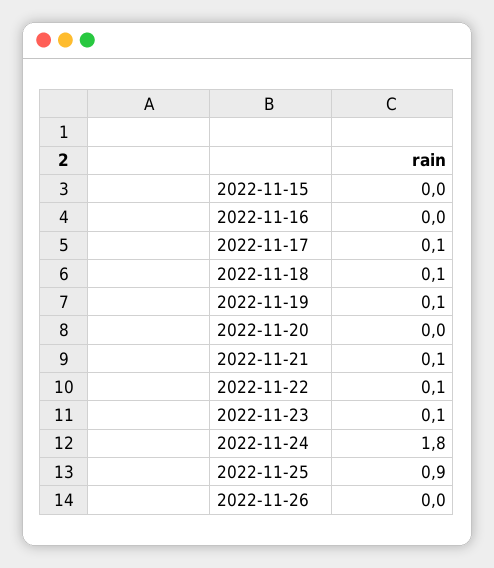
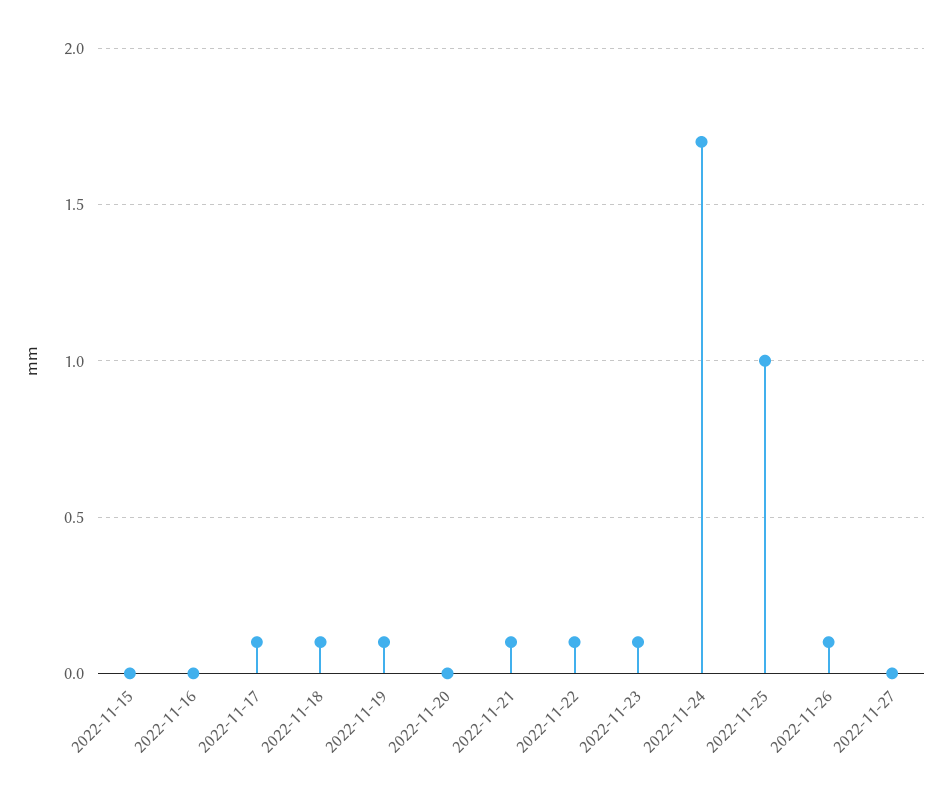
2022-11-24: 1.8 -> 1.7
2022-11-25: 0.9 -> 1
2022-11-26: 0 -> 0.1
2022-11-27: none -> 0

